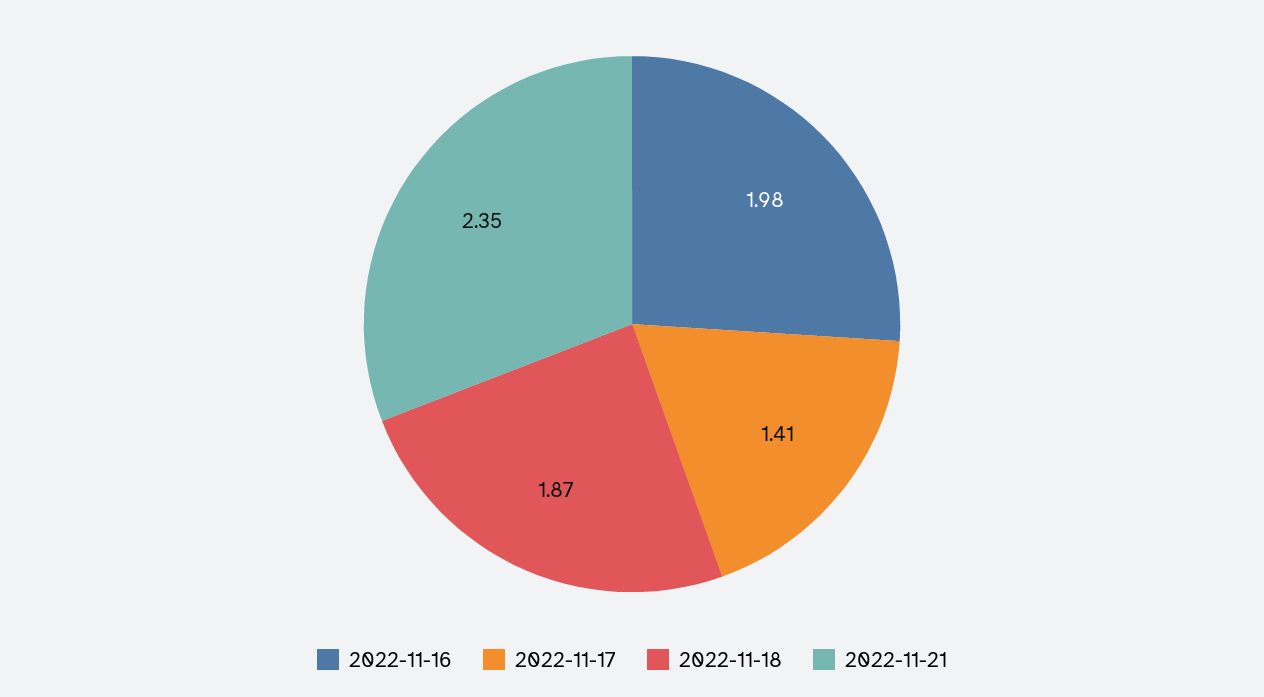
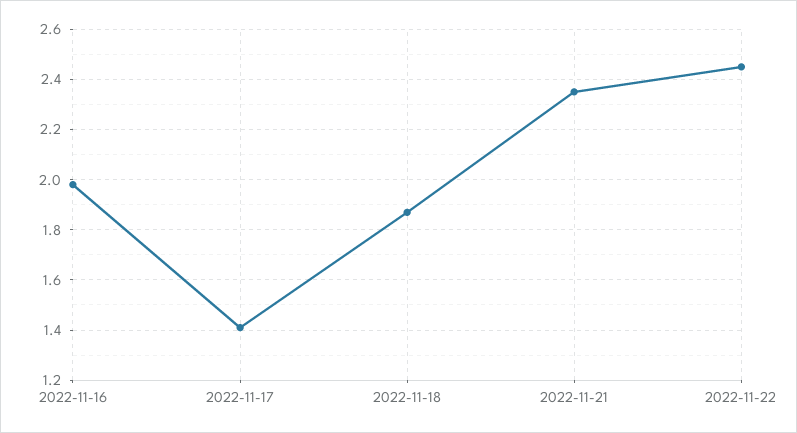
2022-11-22: none -> 2.45

